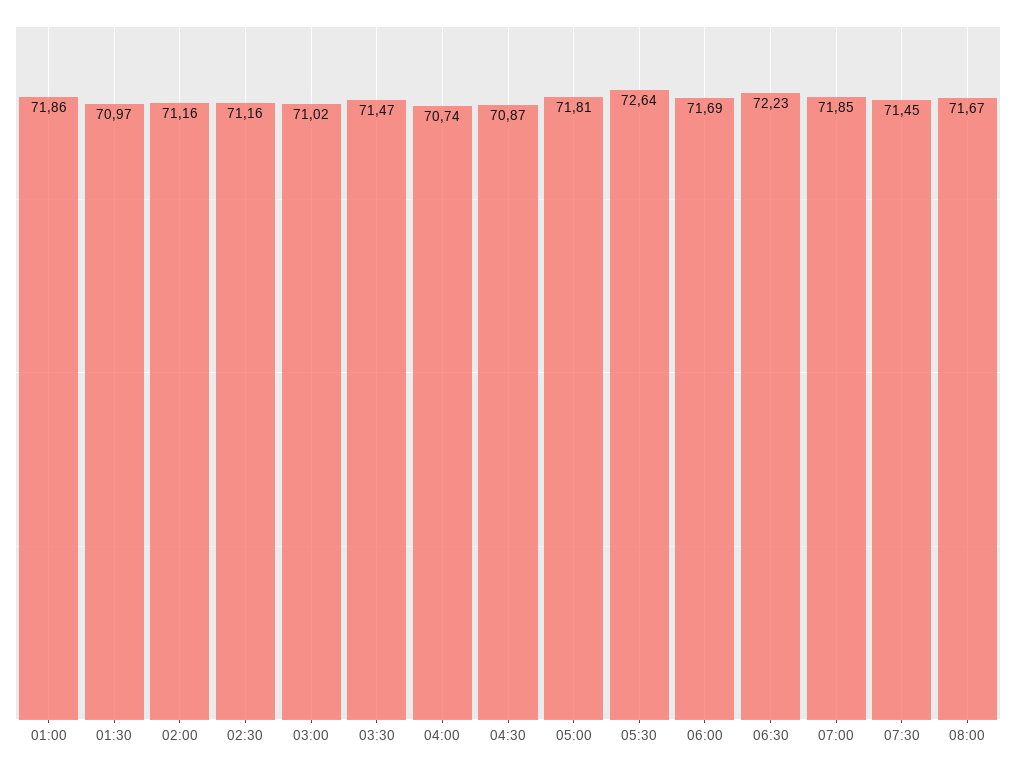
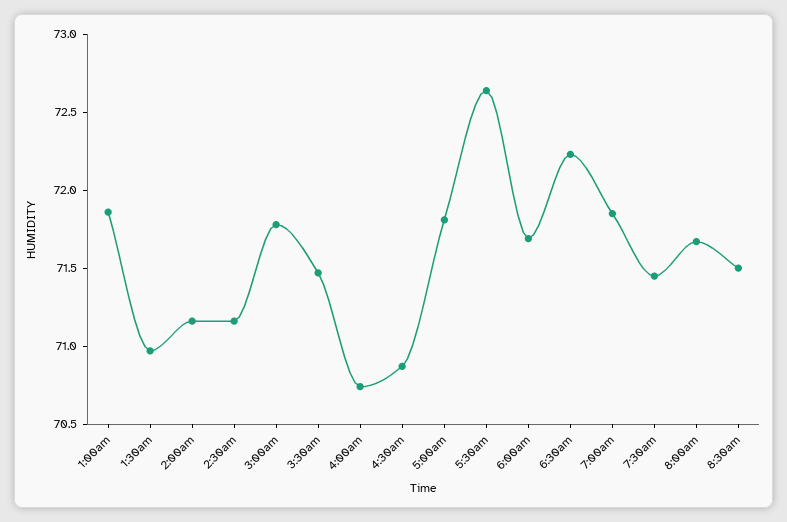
03:00: 71.02 -> 71.8
8:30am: none -> 71.5

